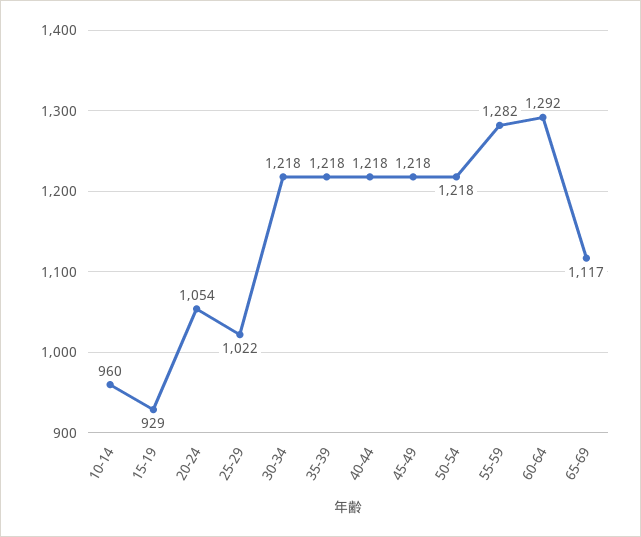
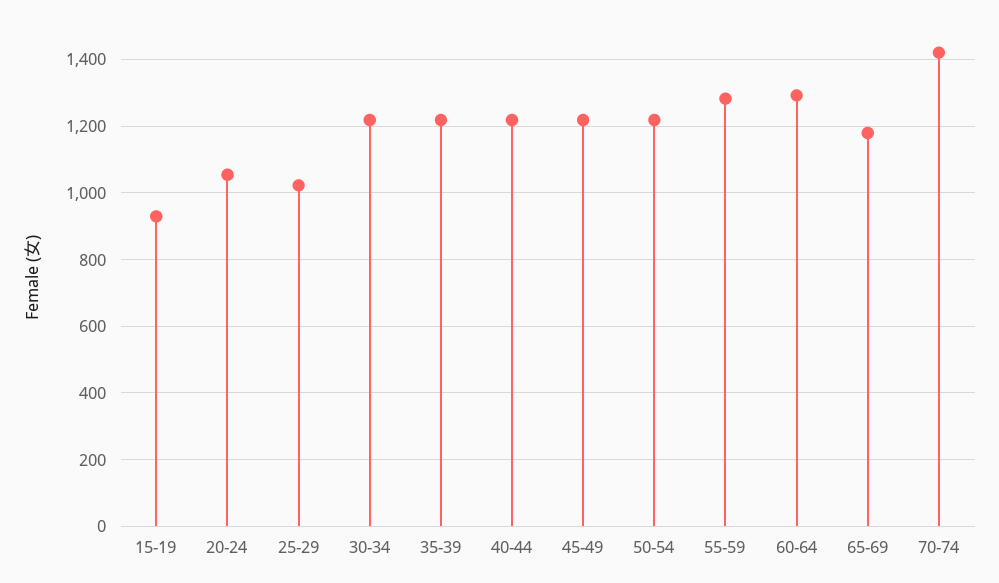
10-14: 960 -> none
65-69: 1117 -> 1180
70-74: none -> 1420

